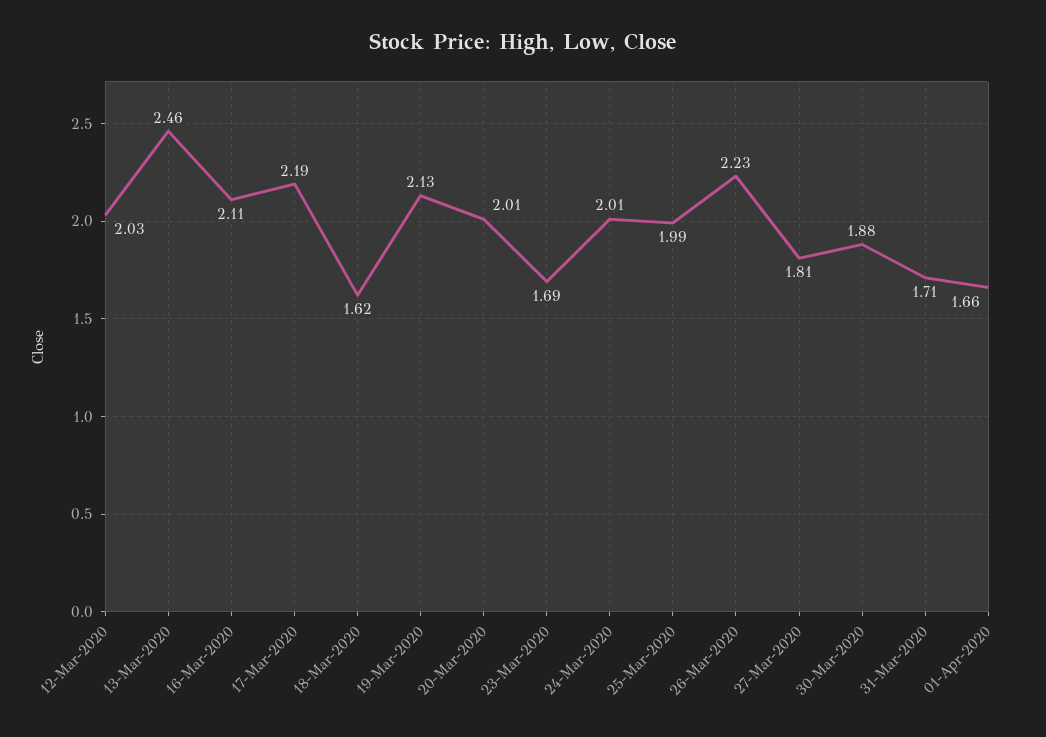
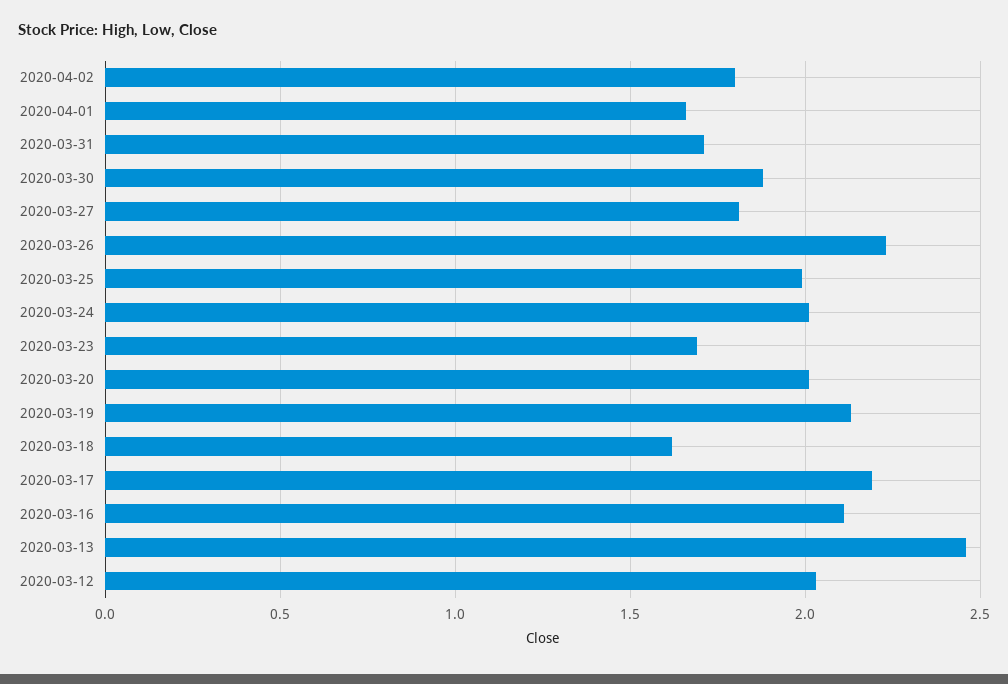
2020-04-02: none -> 1.8

